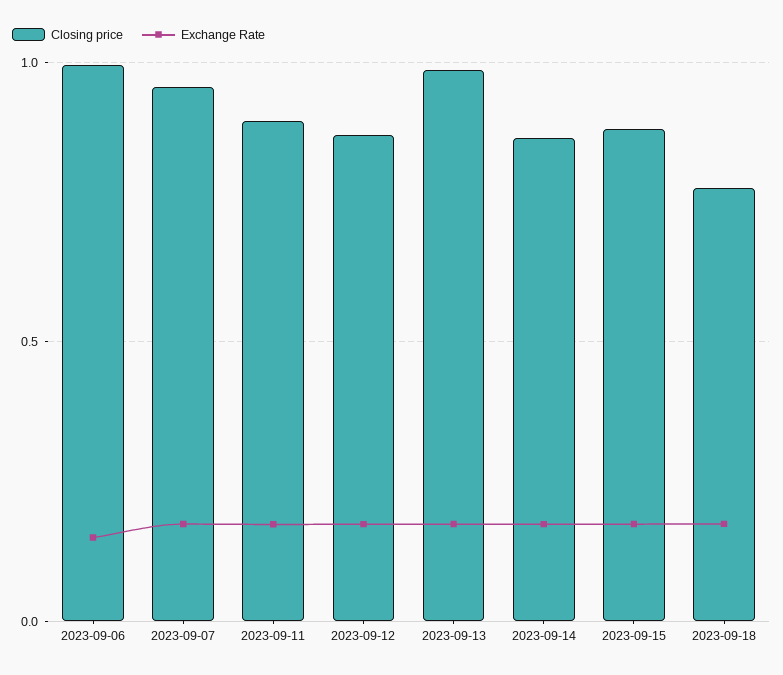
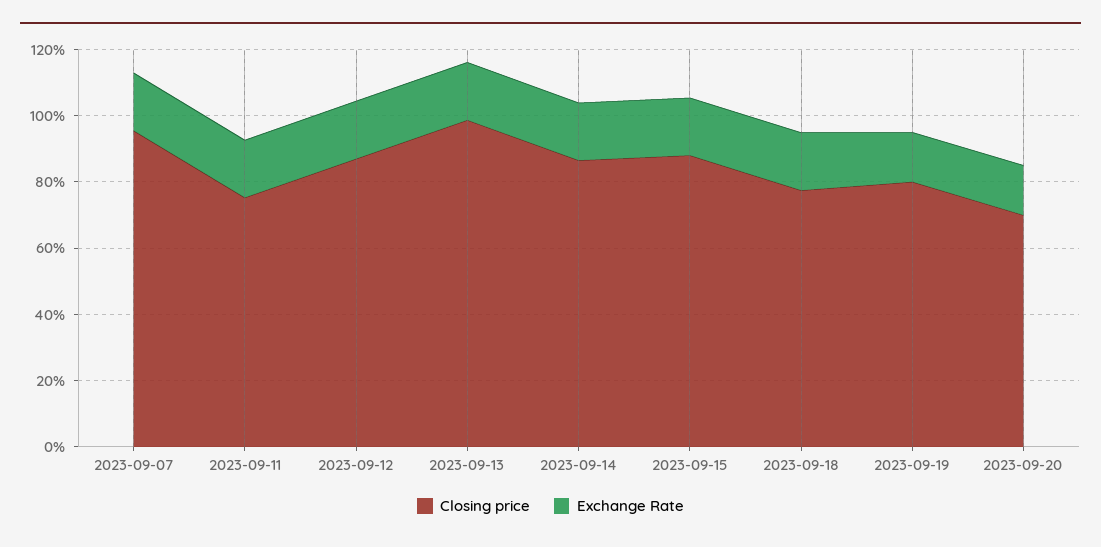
Closing price, 2023-09-06: 1 -> none
Exchange Rate, 2023-09-06: 0.15 -> none
Closing price, 2023-09-11: 0.9 -> 0.75
Closing price, 2023-09-19: none -> 0.8
Exchange Rate, 2023-09-19: none -> 0.15
Closing price, 2023-09-20: none -> 0.7
Exchange Rate, 2023-09-20: none -> 0.15

